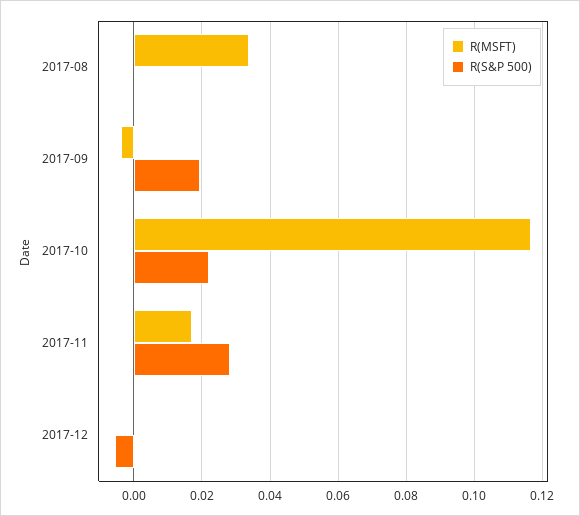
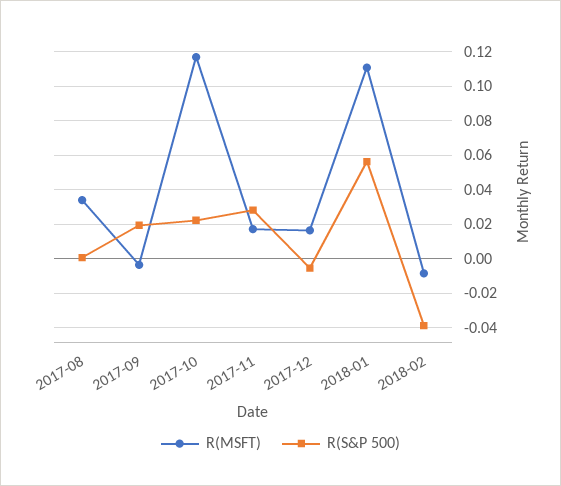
R(MSFT), 2017-12: 0 -> 0.015
R(MSFT), 2018-01: none -> 0.11
R(S&P 500), 2018-01: none -> 0.055
R(MSFT), 2018-02: none -> -0.01
R(S&P 500), 2018-02: none -> -0.04

